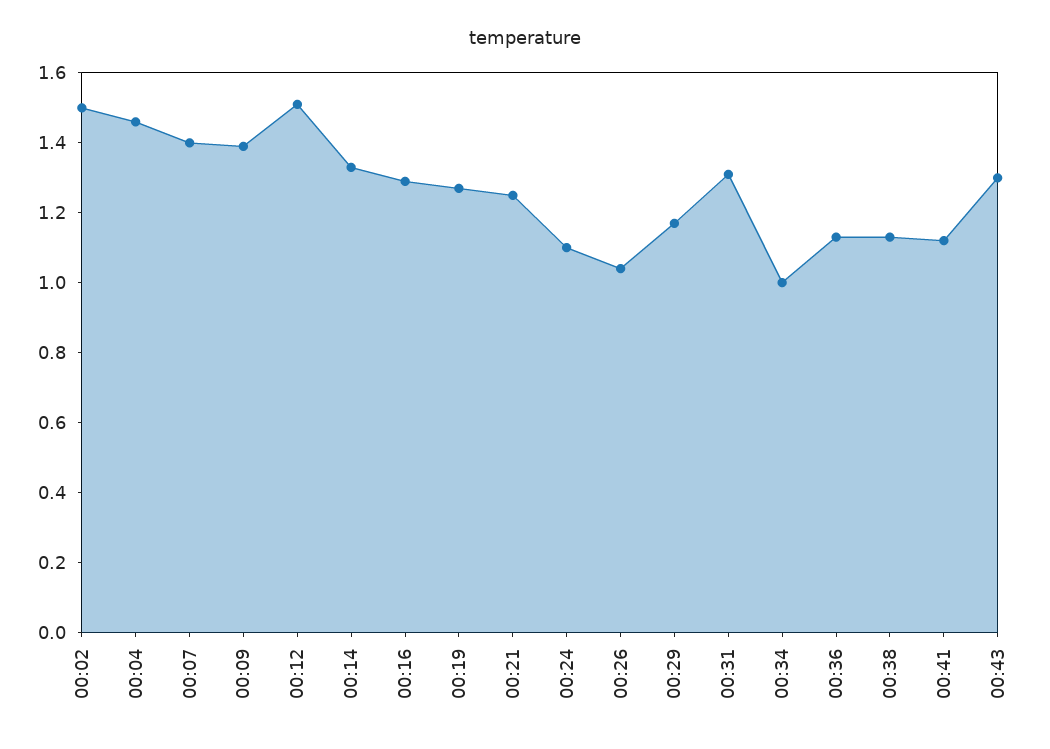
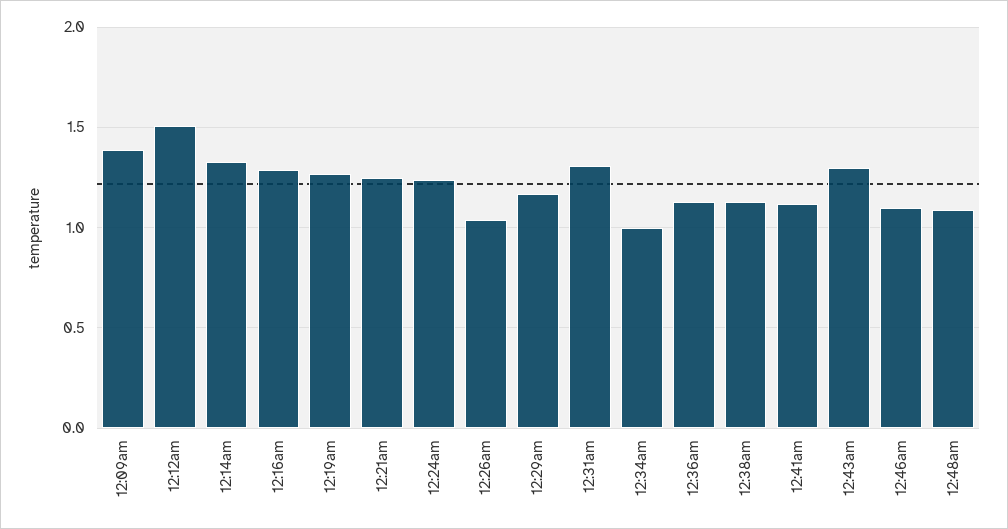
00:02: 1.5 -> none
00:04: 1.45 -> none
00:07: 1.4 -> none
00:24: 1.1 -> 1.25
12:46am: none -> 1.1
12:48am: none -> 1.1

